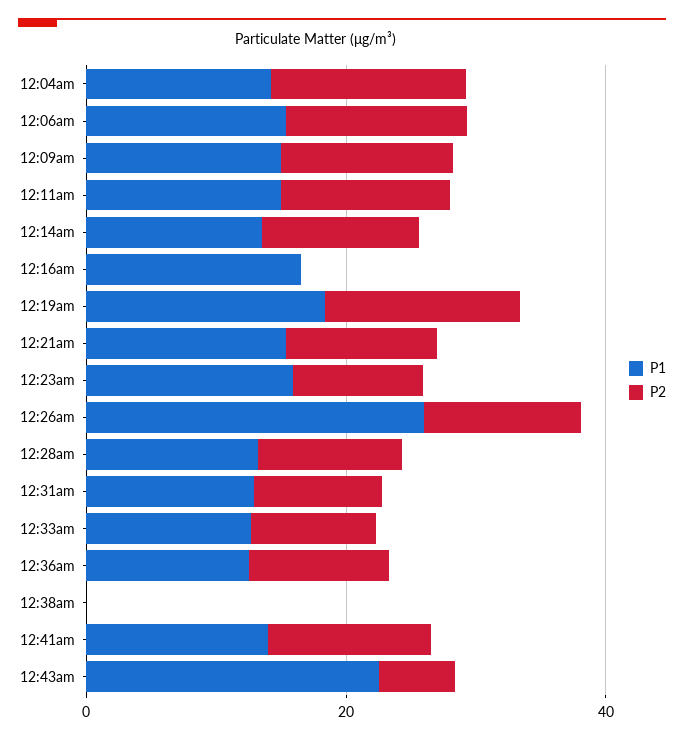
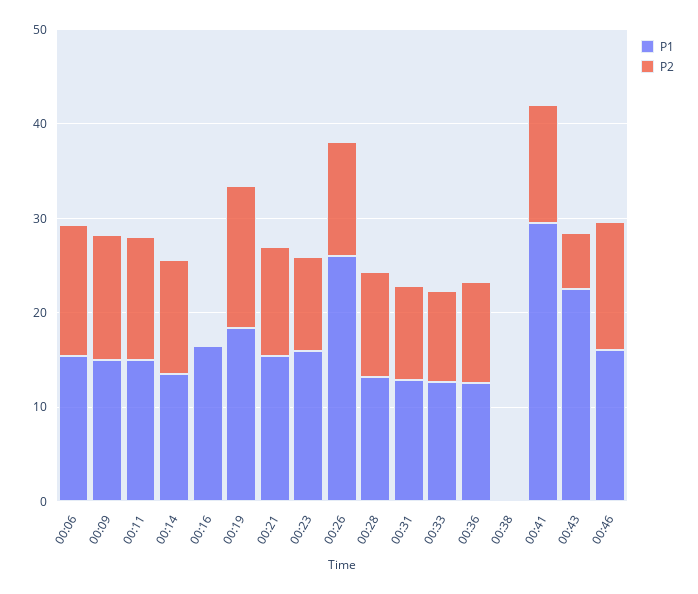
P1, 12:04am: 15 -> none
P2, 12:04am: 15 -> none
P1, 12:41am: 15 -> 30
P1, 00:46: none -> 16
P2, 00:46: none -> 14

